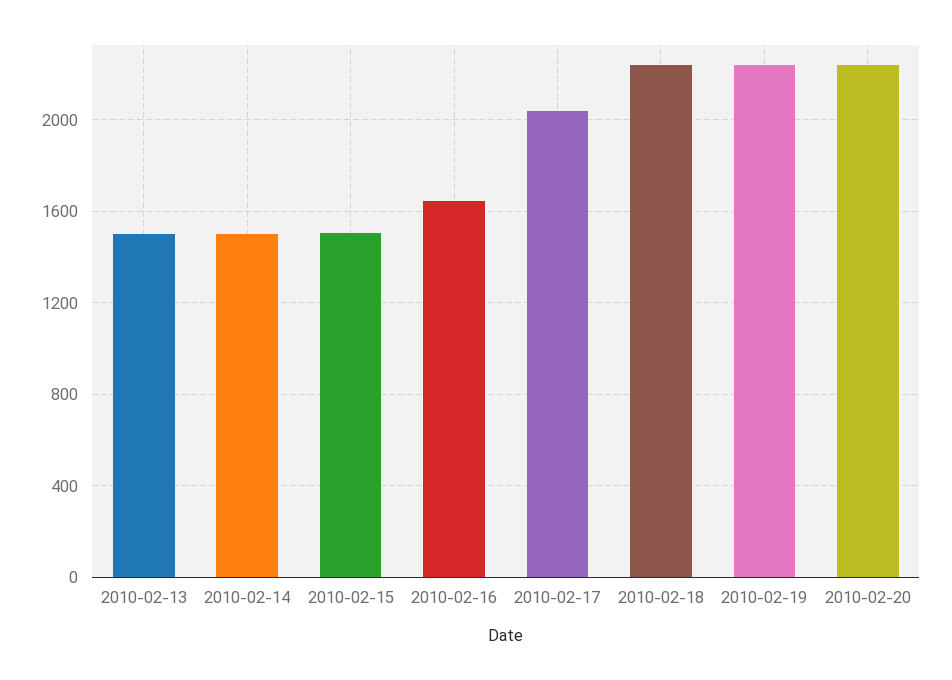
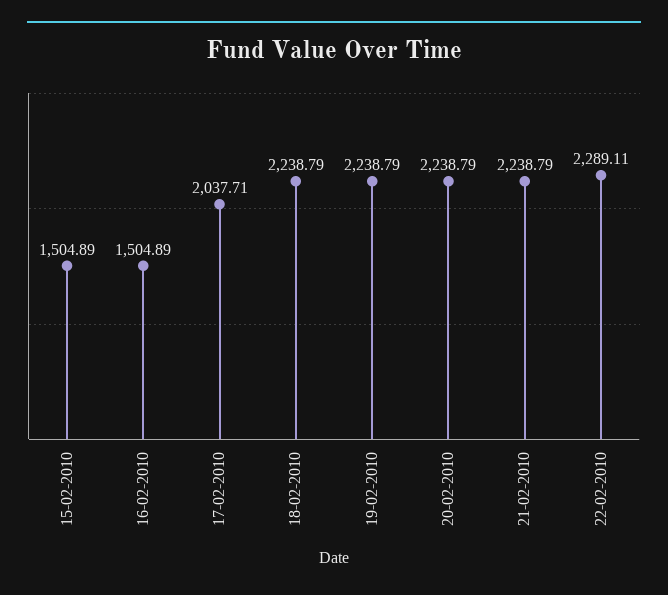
2010-02-13: 1500 -> none
2010-02-14: 1500 -> none
2010-02-16: 1650 -> 1504.89
21-02-2010: none -> 2238.79
22-02-2010: none -> 2289.11

